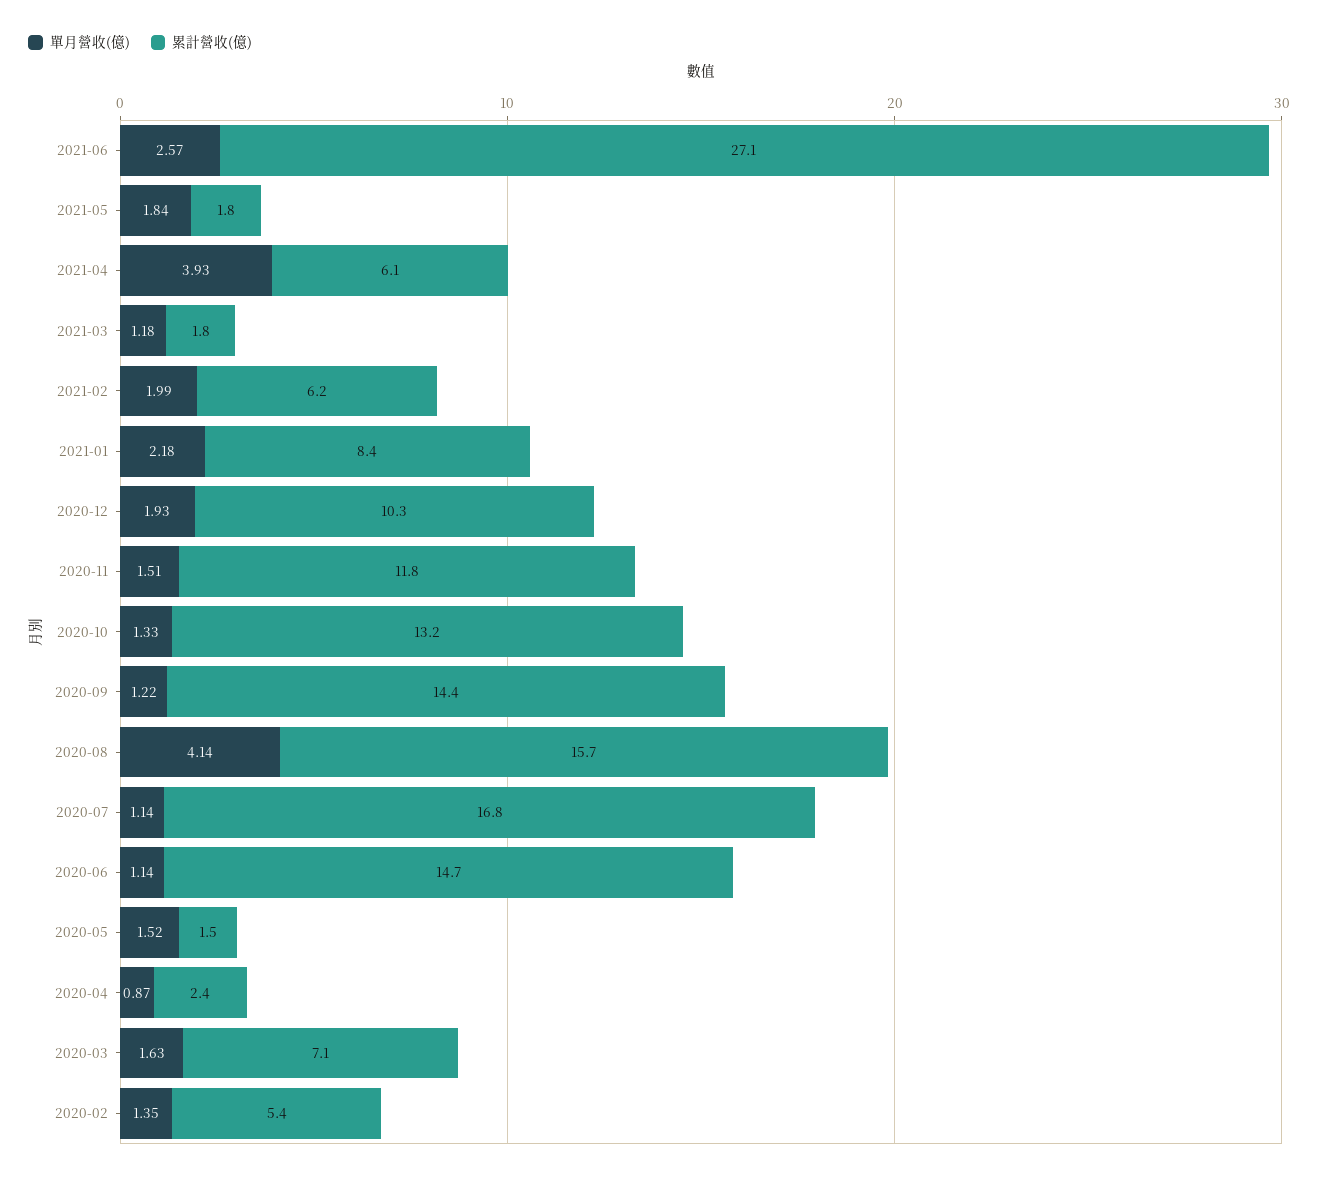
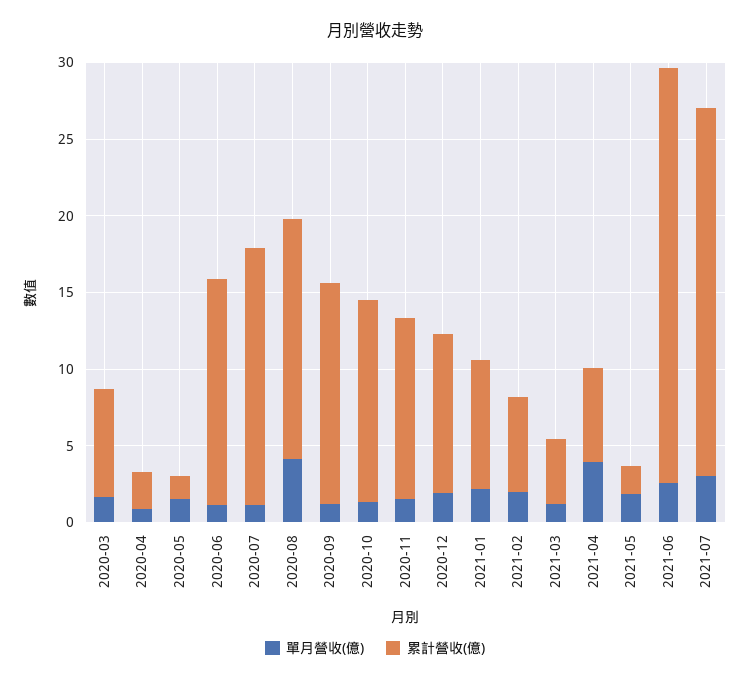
累計營收(億), 2021-03: 1.8 -> 4
單月營收(億), 2020-02: 1.35 -> none
累計營收(億), 2020-02: 5.4 -> none
單月營收(億), 2021-07: none -> 3
累計營收(億), 2021-07: none -> 24

